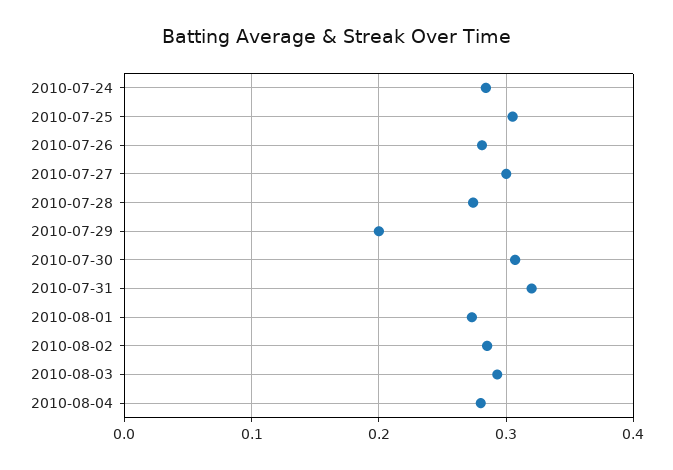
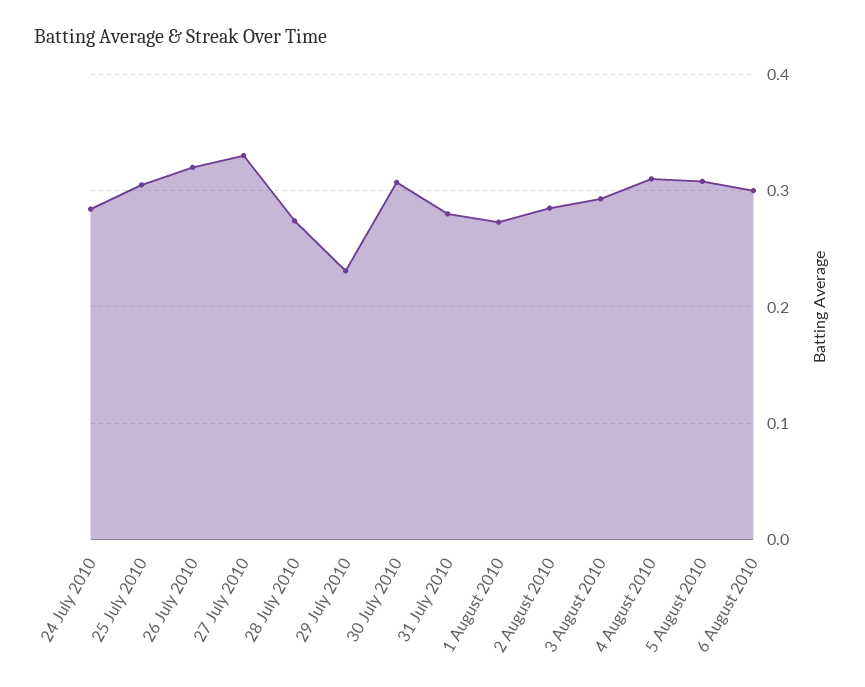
2010-07-26: 0.28 -> 0.32
2010-07-27: 0.3 -> 0.33
2010-07-29: 0.2 -> 0.23
2010-07-31: 0.32 -> 0.28
2010-08-04: 0.28 -> 0.31
5 August 2010: none -> 0.31
6 August 2010: none -> 0.3

